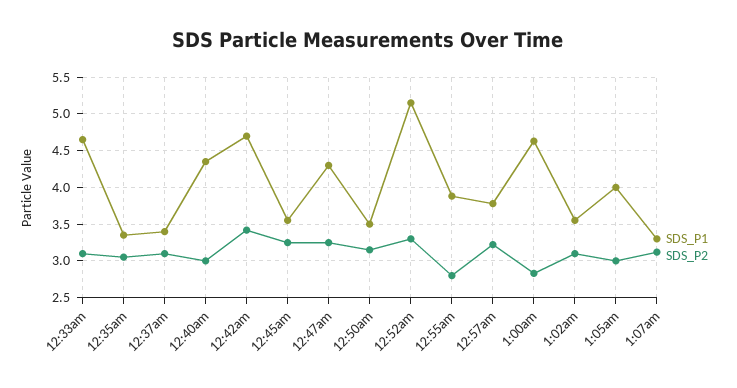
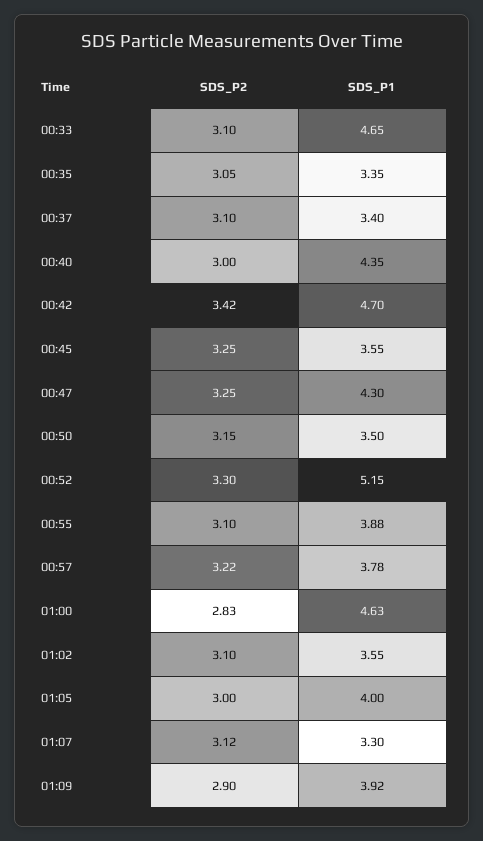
SDS_P2, 12:55am: 2.8 -> 3.1
SDS_P2, 01:09: none -> 2.9
SDS_P1, 01:09: none -> 3.92

